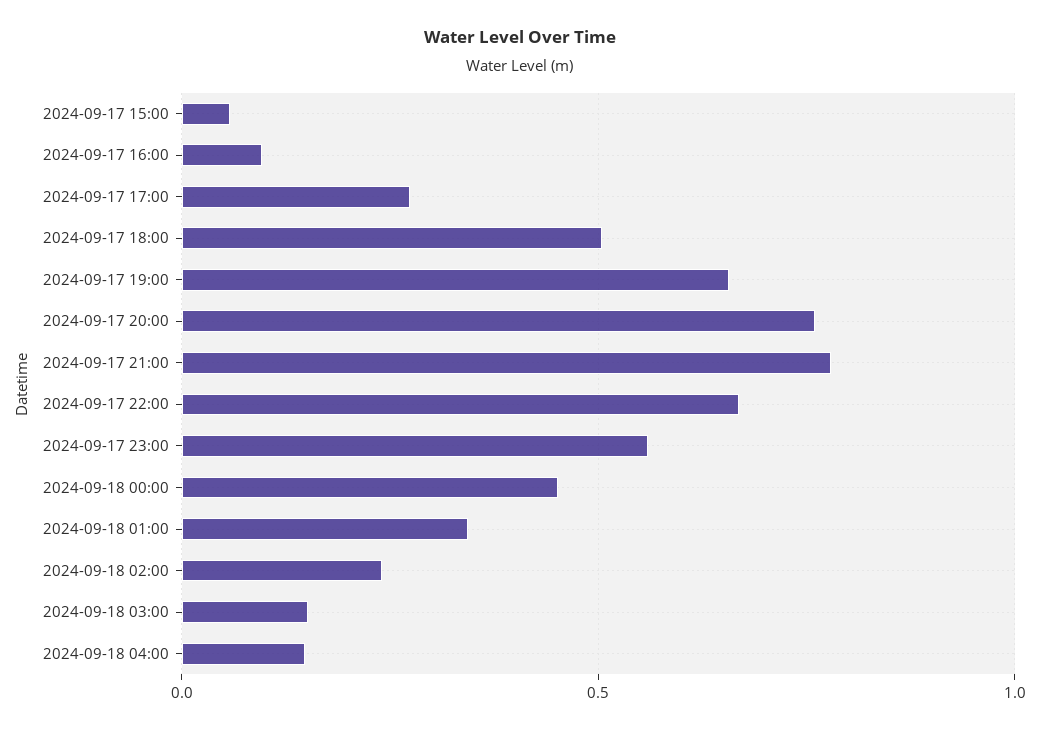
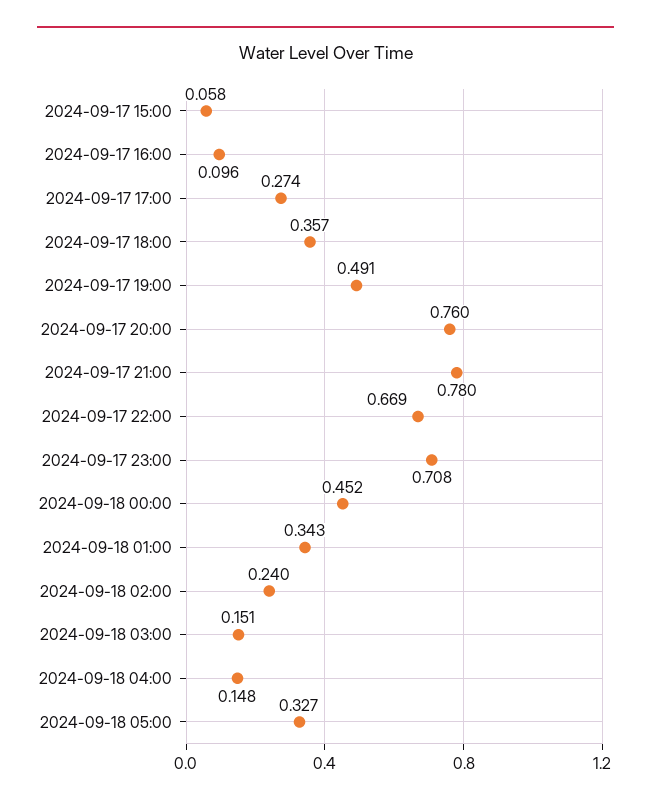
2024-09-17 18:00: 0.5 -> 0.357
2024-09-17 19:00: 0.65 -> 0.491
2024-09-17 23:00: 0.55 -> 0.708
2024-09-18 05:00: none -> 0.327

